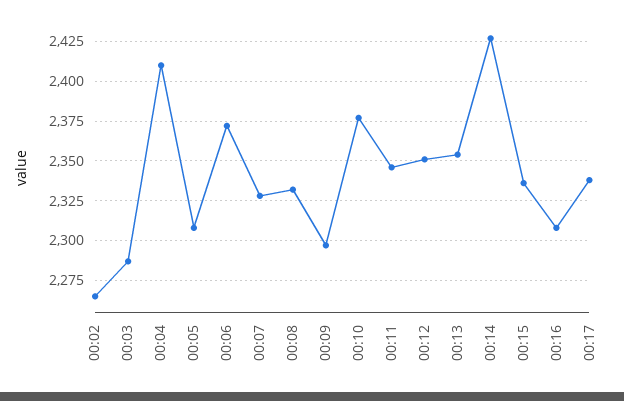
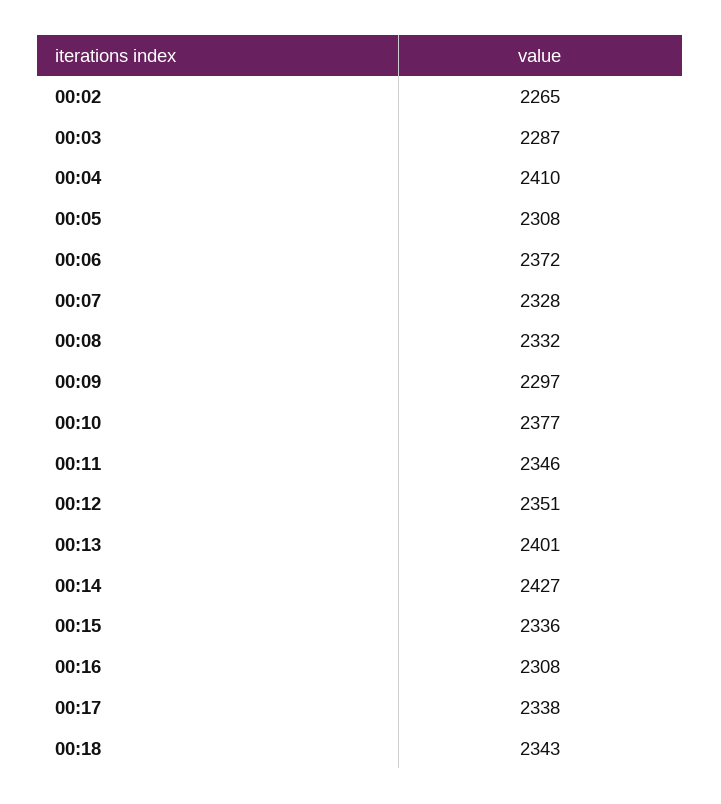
00:13: 2355 -> 2401
00:18: none -> 2343

